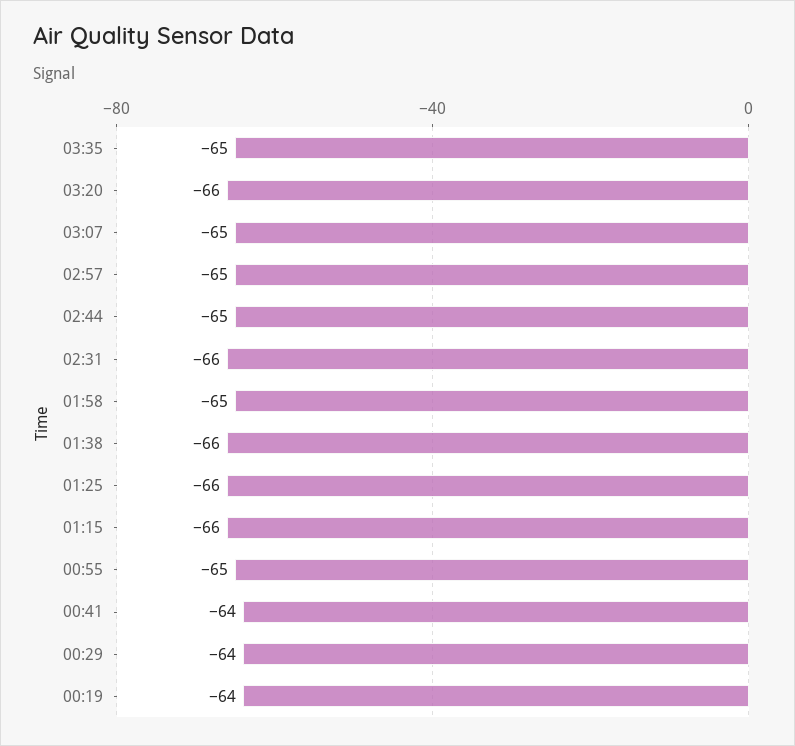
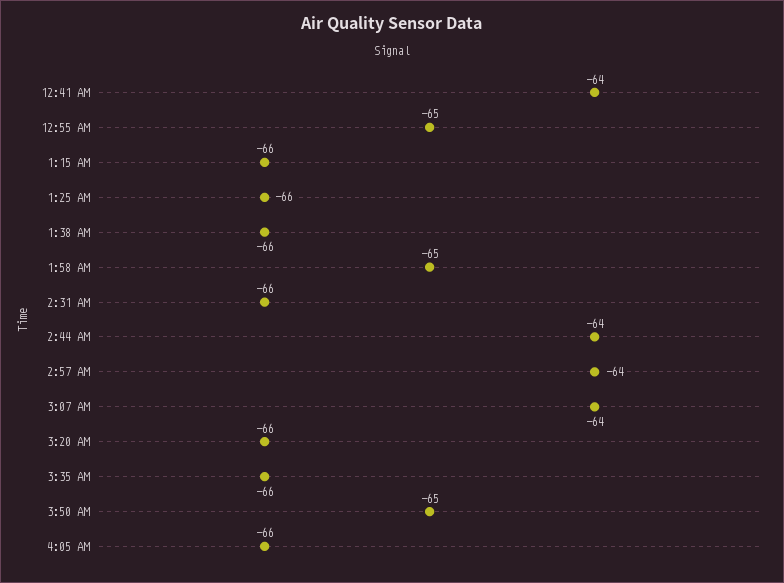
03:35: -65 -> -66
03:07: -65 -> -64
02:57: -65 -> -64
02:44: -65 -> -64
00:29: -64 -> none
00:19: -64 -> none
3:50 AM: none -> -65
4:05 AM: none -> -66

